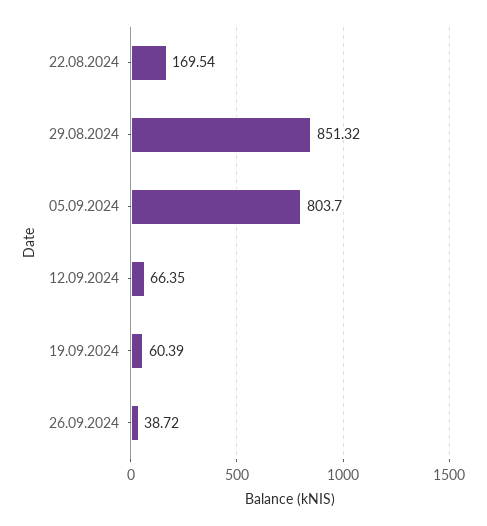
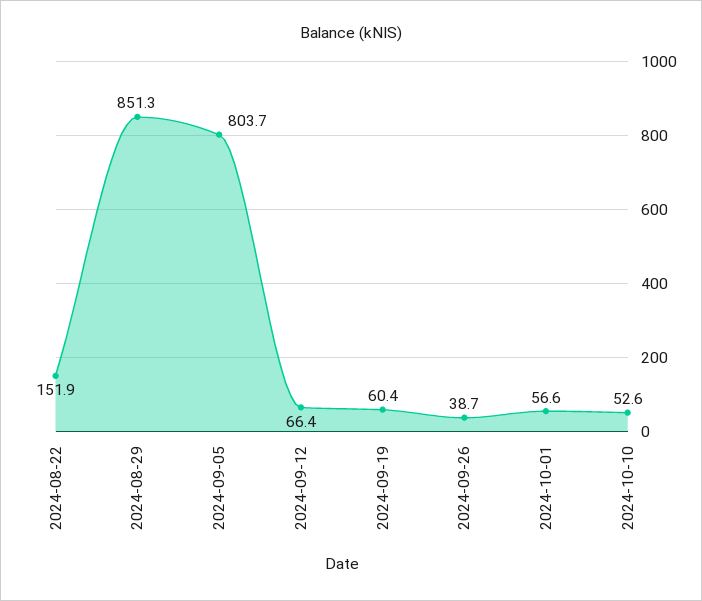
22.08.2024: 169.54 -> 151.9
2024-10-01: none -> 56.6
2024-10-10: none -> 52.6

